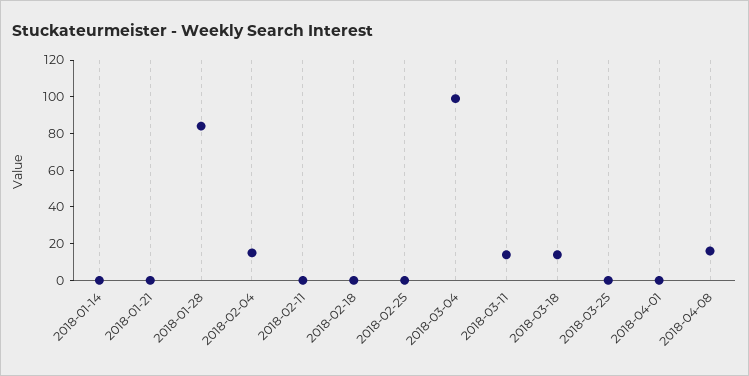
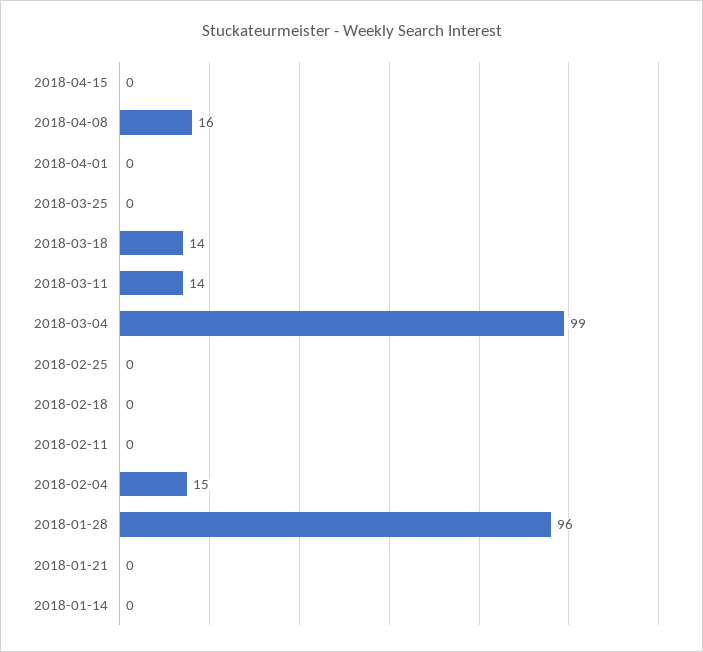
2018-01-28: 85 -> 96
2018-04-15: none -> 0

